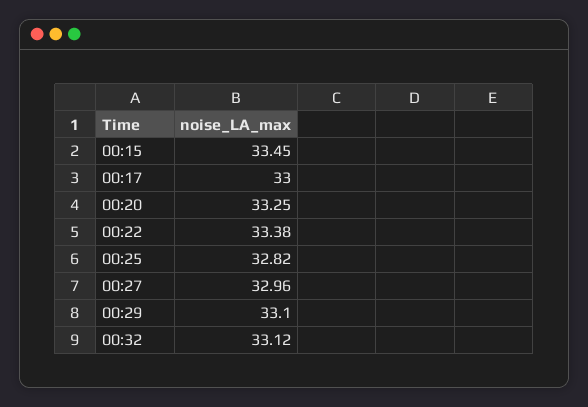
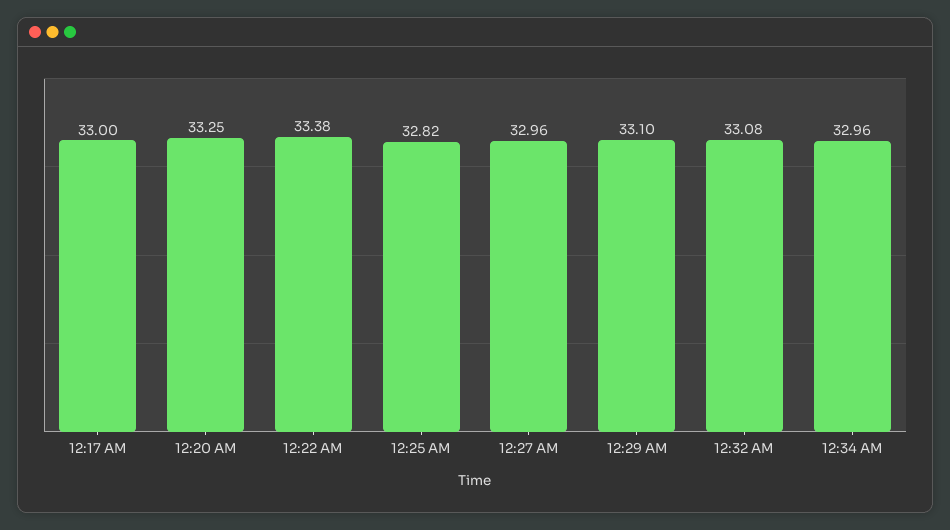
00:15: 33.45 -> none
00:32: 33.12 -> 33.08
12:34 AM: none -> 32.96

